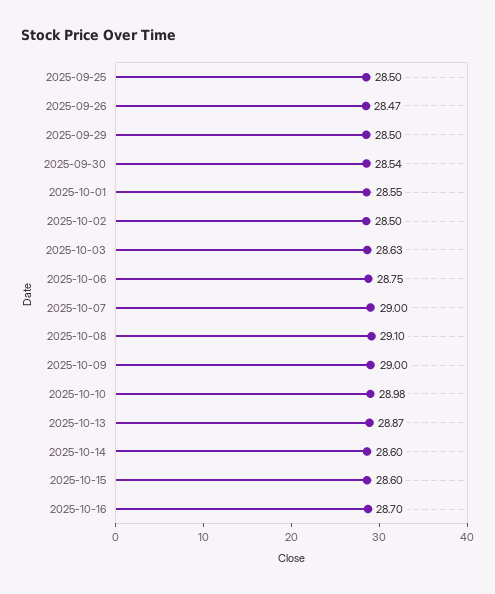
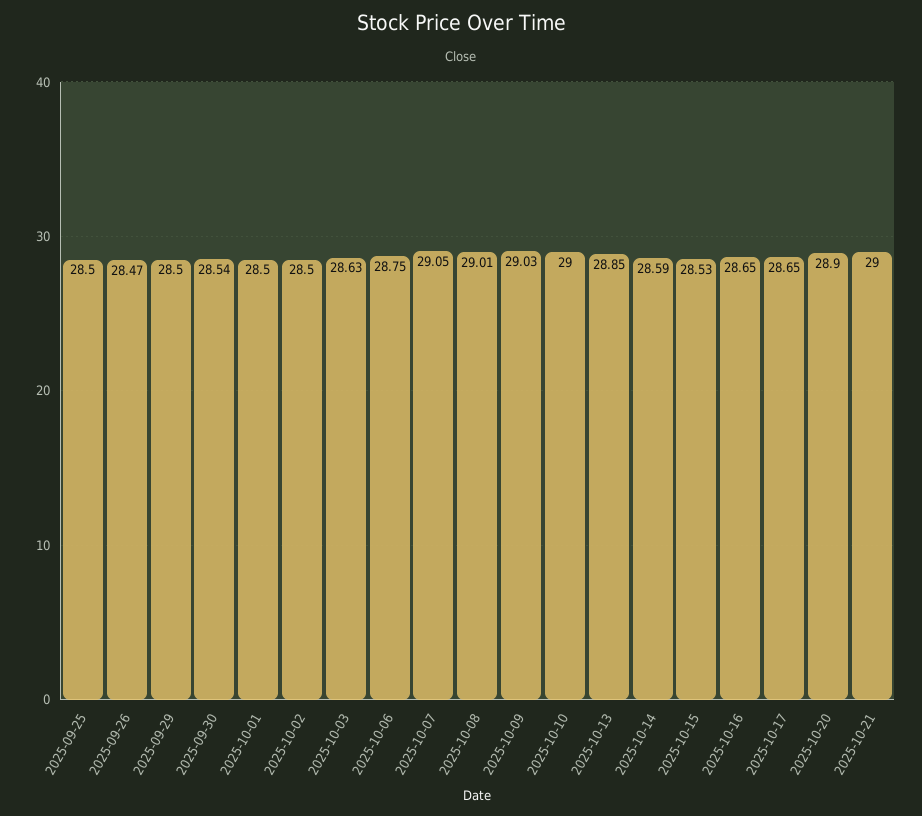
2025-10-01: 28.55 -> 28.5
2025-10-07: 29 -> 29.05
2025-10-08: 29.1 -> 29.01
2025-10-09: 29 -> 29.03
2025-10-10: 28.98 -> 29
2025-10-13: 28.87 -> 28.85
2025-10-14: 28.6 -> 28.59
2025-10-15: 28.6 -> 28.53
2025-10-16: 28.7 -> 28.65
2025-10-17: none -> 28.65
2025-10-20: none -> 28.9
2025-10-21: none -> 29

